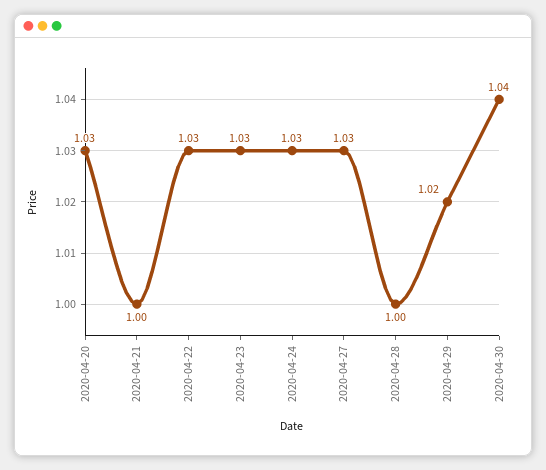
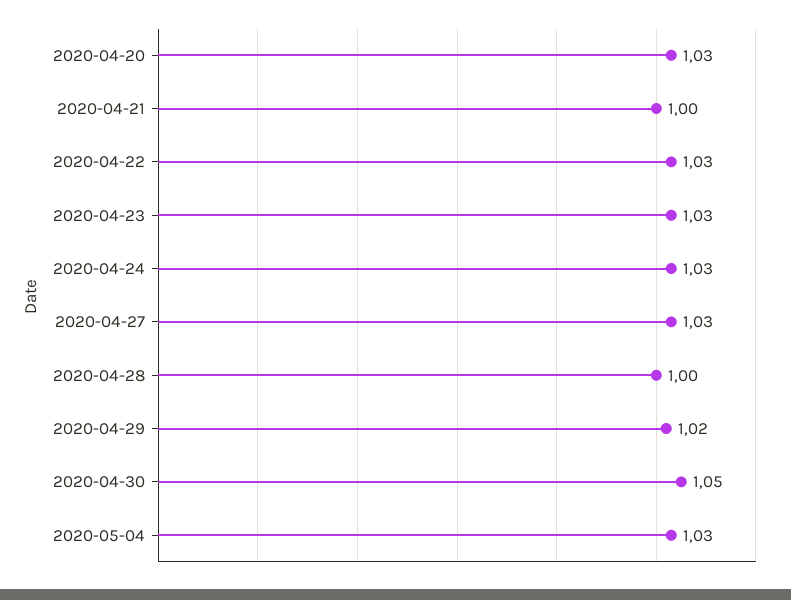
2020-04-30: 1.04 -> 1.05
2020-05-04: none -> 1.03

